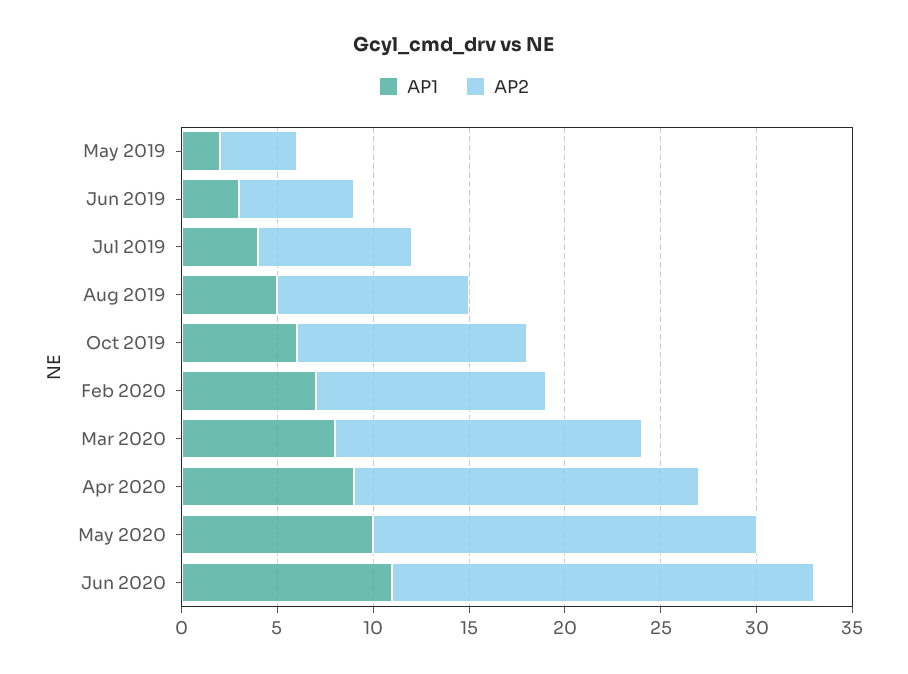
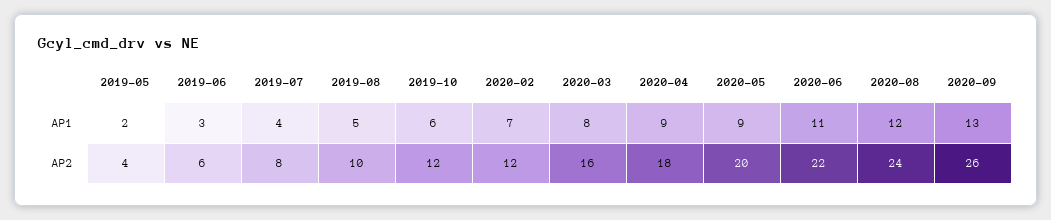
AP1, May 2020: 10 -> 9
AP1, 2020-08: none -> 12
AP1, 2020-09: none -> 13
AP2, 2020-08: none -> 24
AP2, 2020-09: none -> 26

